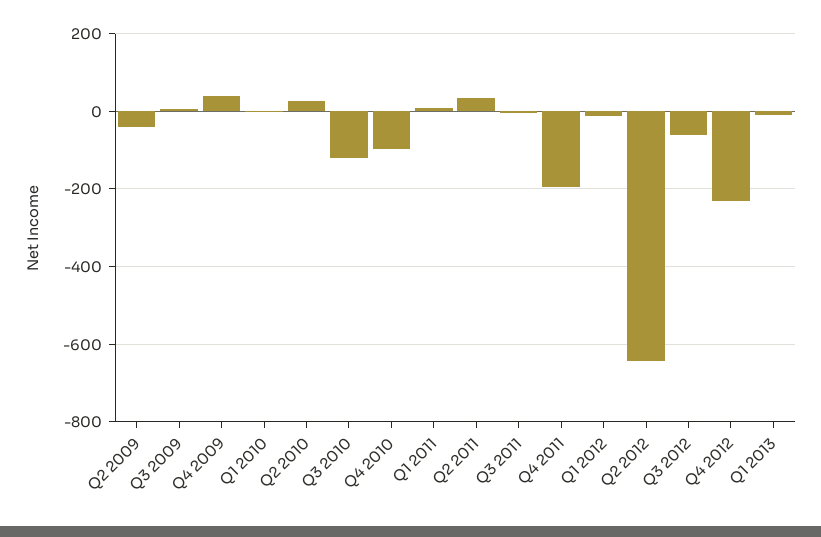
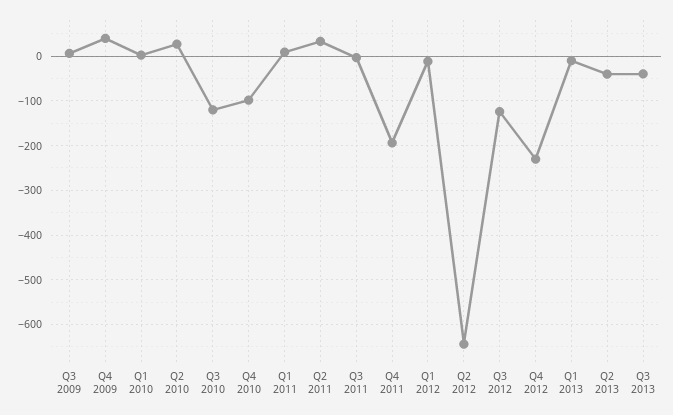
Q2 2009: -40 -> none
Q3 2012: -60 -> -120
Q2 2013: none -> -40
Q3 2013: none -> -40

